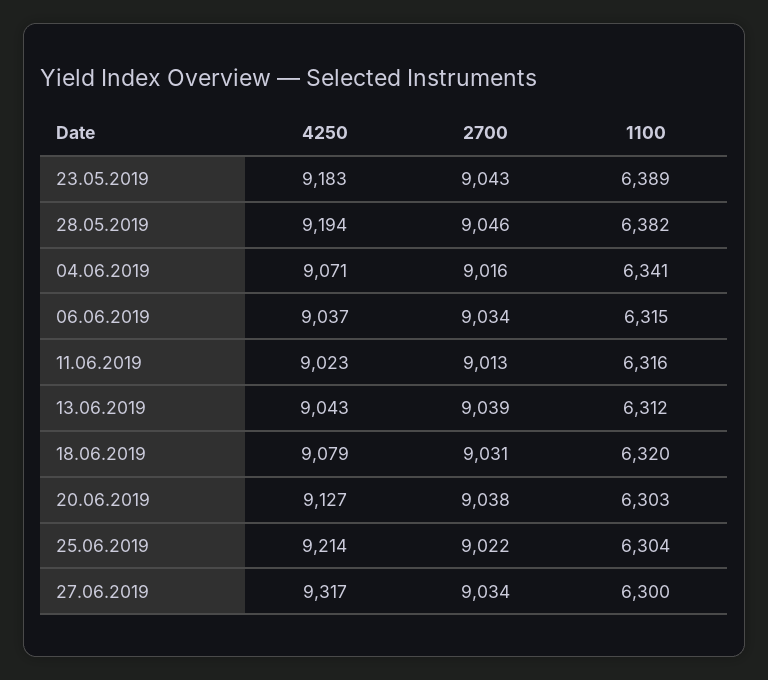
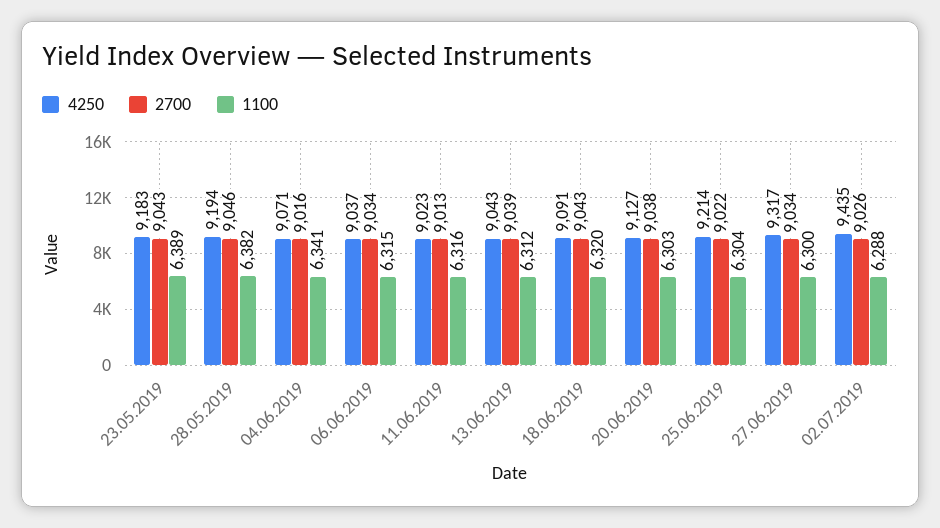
4250, 18.06.2019: 9079 -> 9091
2700, 18.06.2019: 9031 -> 9043
4250, 02.07.2019: none -> 9435
2700, 02.07.2019: none -> 9026
1100, 02.07.2019: none -> 6288

